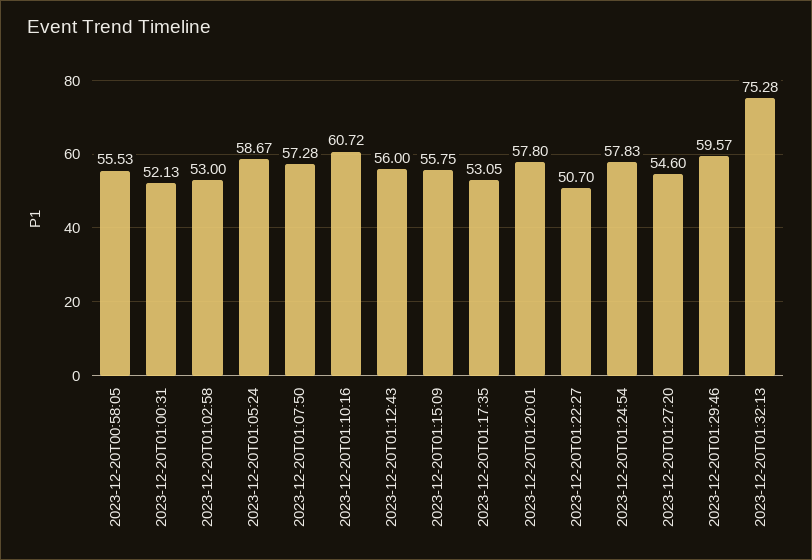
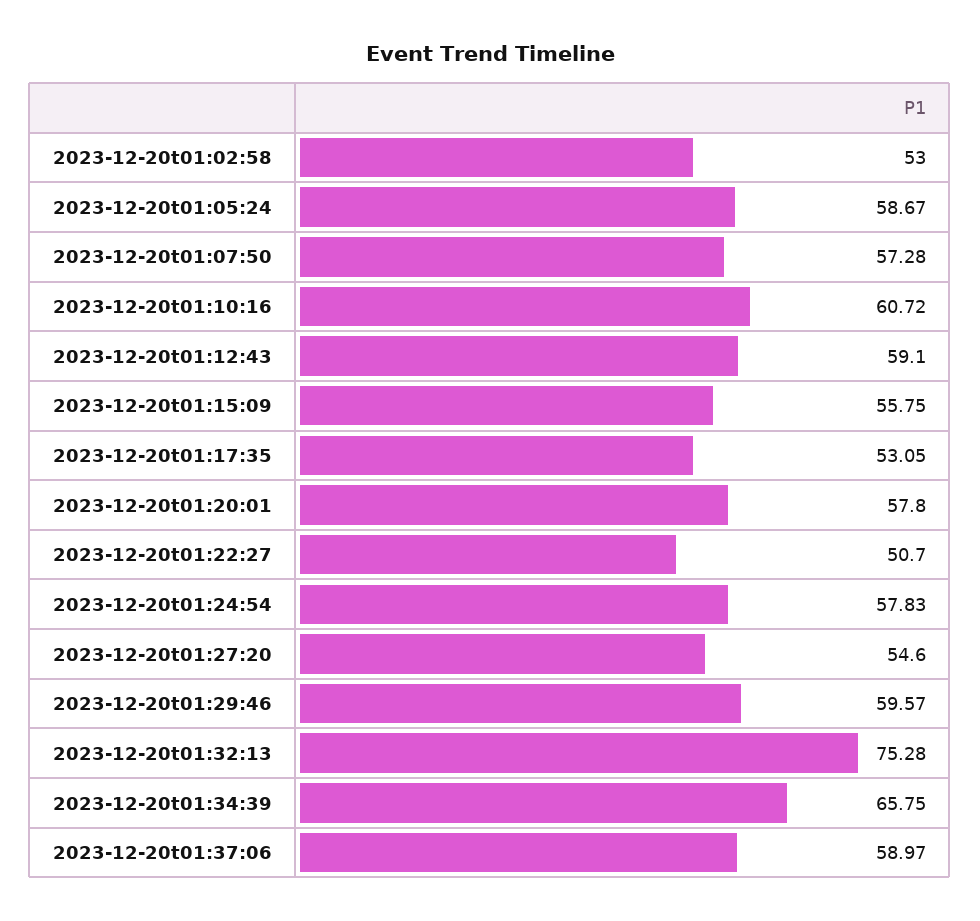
2023-12-20T00:58:05: 55.53 -> none
2023-12-20T01:00:31: 52.13 -> none
2023-12-20T01:12:43: 56 -> 59.1
2023-12-20t01:34:39: none -> 65.75
2023-12-20t01:37:06: none -> 58.97

